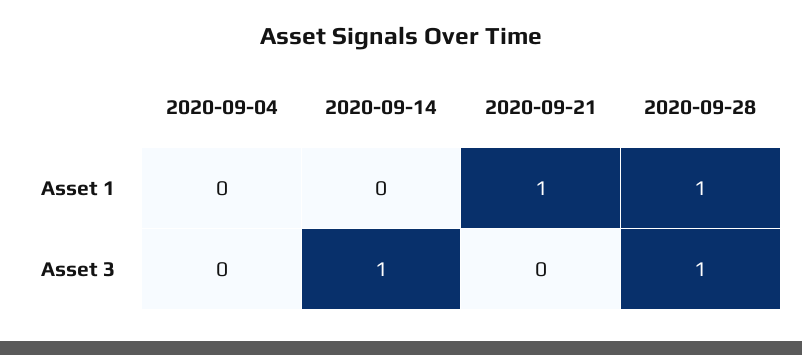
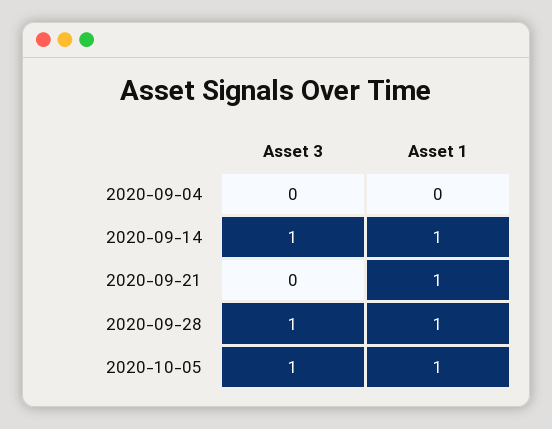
2020-09-14, Asset 1: 0 -> 1
2020-10-05, Asset 3: none -> 1
2020-10-05, Asset 1: none -> 1

